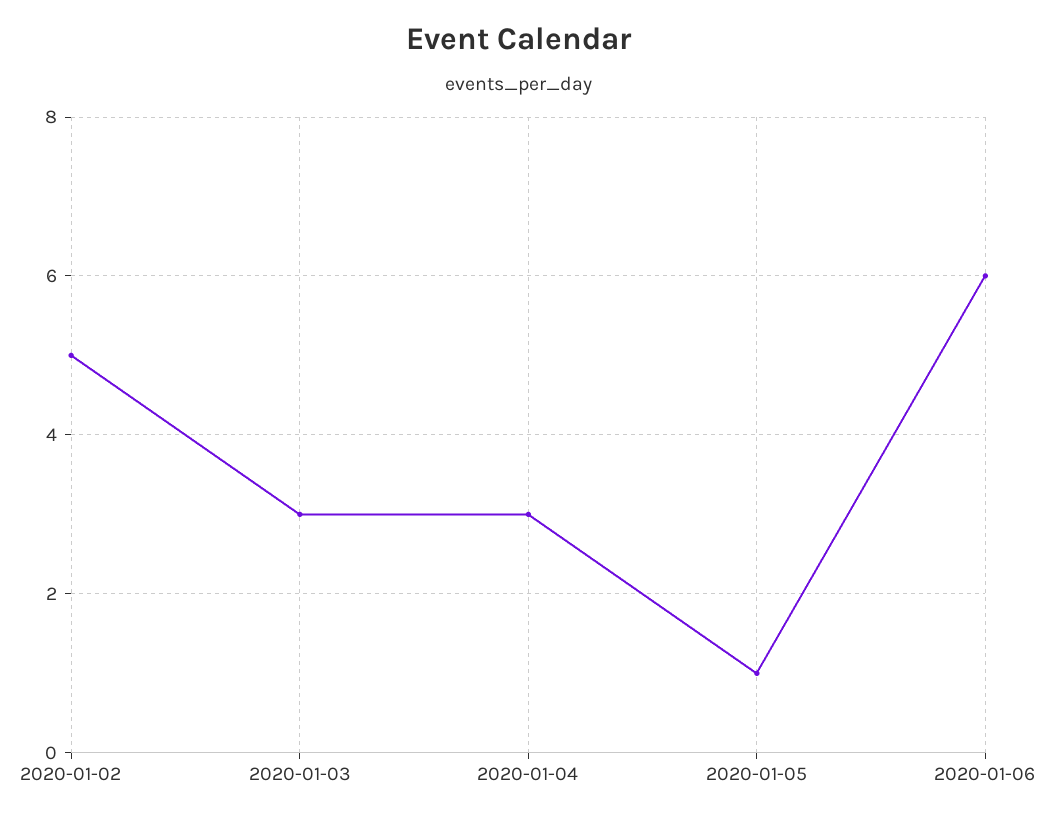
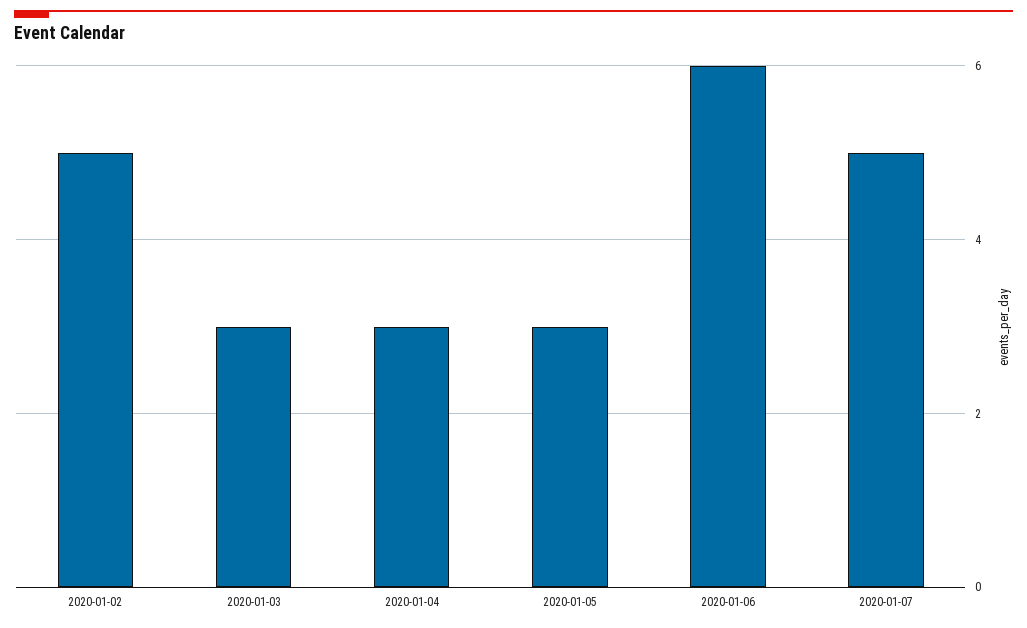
2020-01-05: 1 -> 3
2020-01-07: none -> 5

